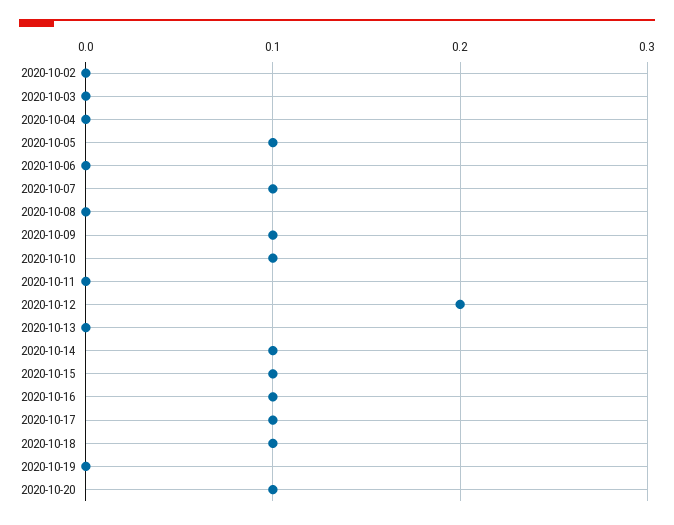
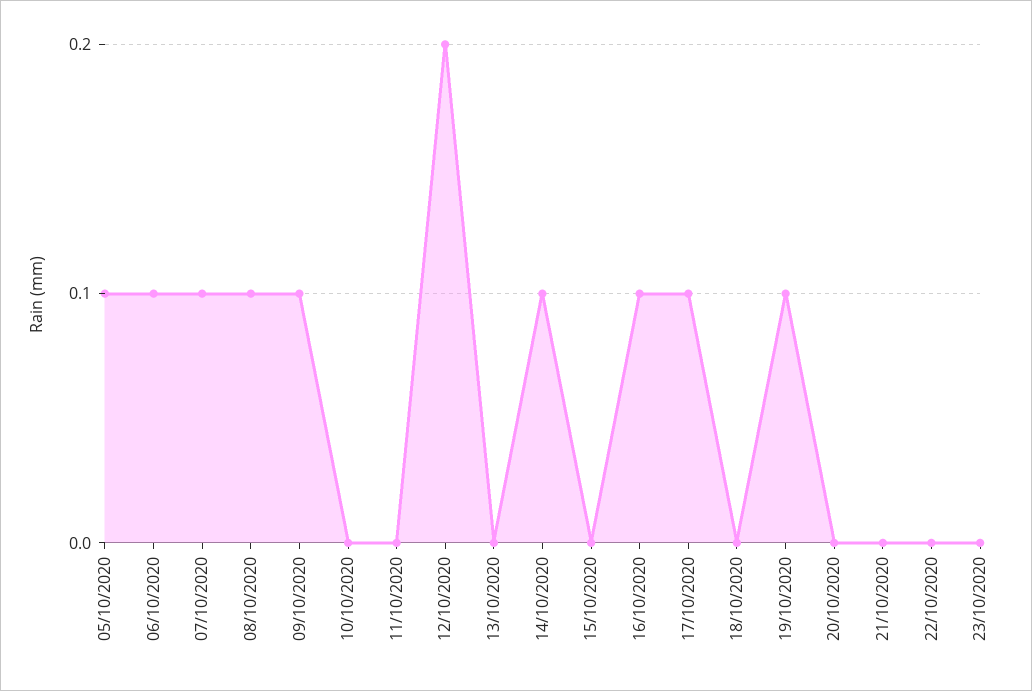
2020-10-02: 0 -> none
2020-10-03: 0 -> none
2020-10-04: 0 -> none
2020-10-06: 0 -> 0.1
2020-10-08: 0 -> 0.1
2020-10-10: 0.1 -> 0
2020-10-15: 0.1 -> 0
2020-10-18: 0.1 -> 0
2020-10-19: 0 -> 0.1
2020-10-20: 0.1 -> 0
21/10/2020: none -> 0
22/10/2020: none -> 0
23/10/2020: none -> 0

